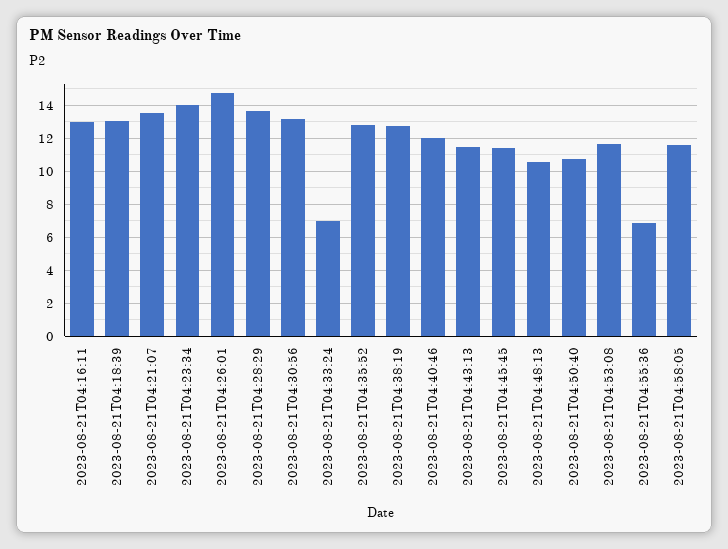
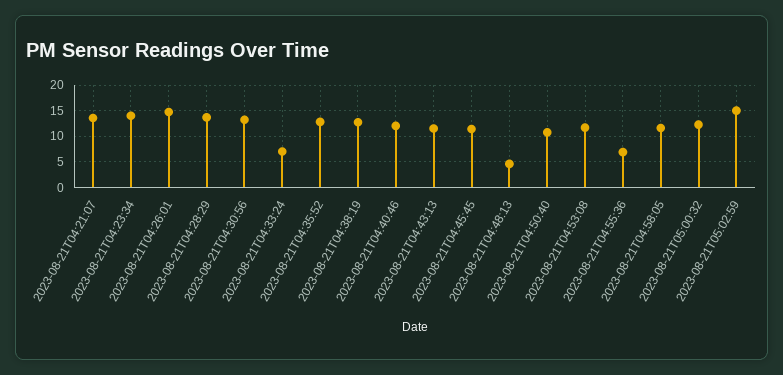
2023-08-21T04:16:11: 13 -> none
2023-08-21T04:18:39: 13 -> none
2023-08-21T04:48:13: 10.5 -> 5
2023-08-21T05:00:32: none -> 12.5
2023-08-21T05:02:59: none -> 15

